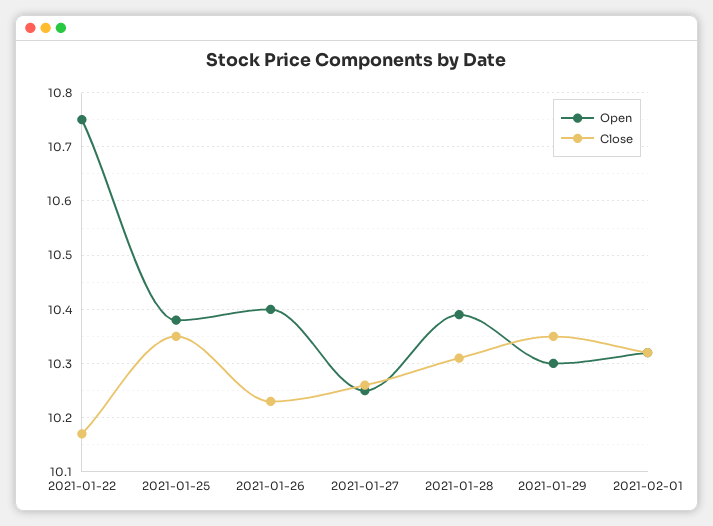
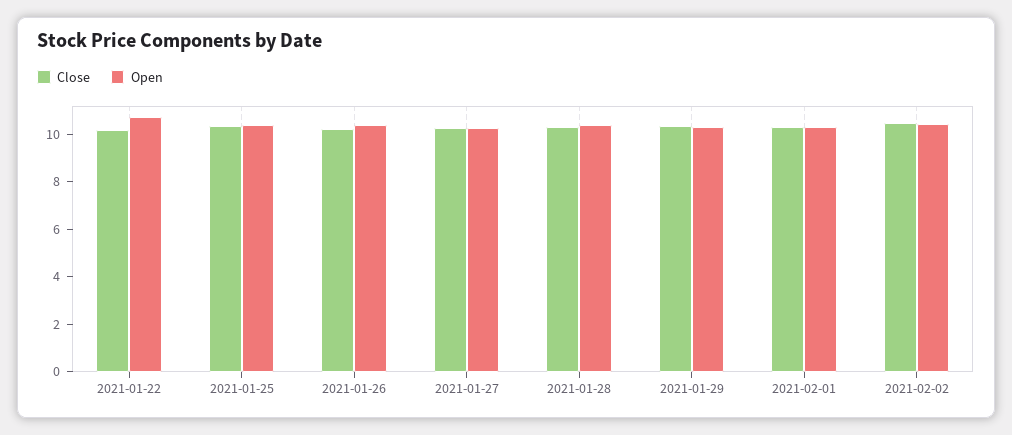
Close, 2021-02-02: none -> 10.5
Open, 2021-02-02: none -> 10.5

